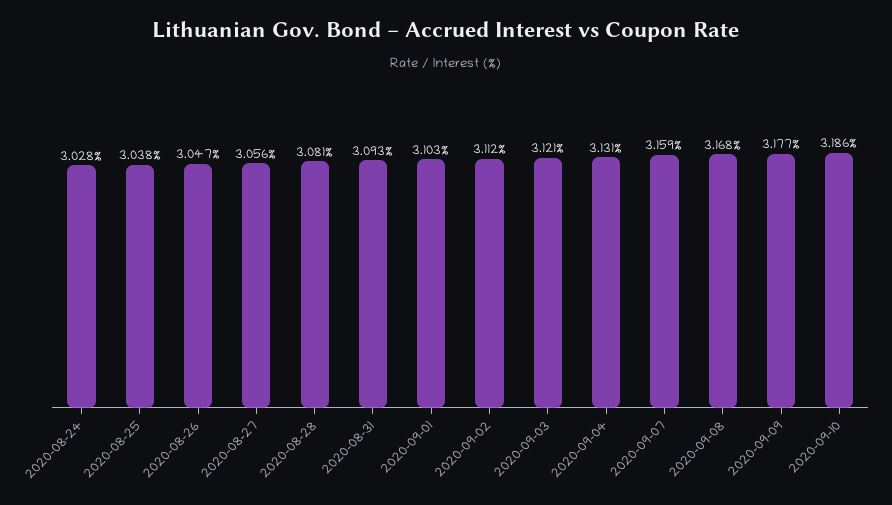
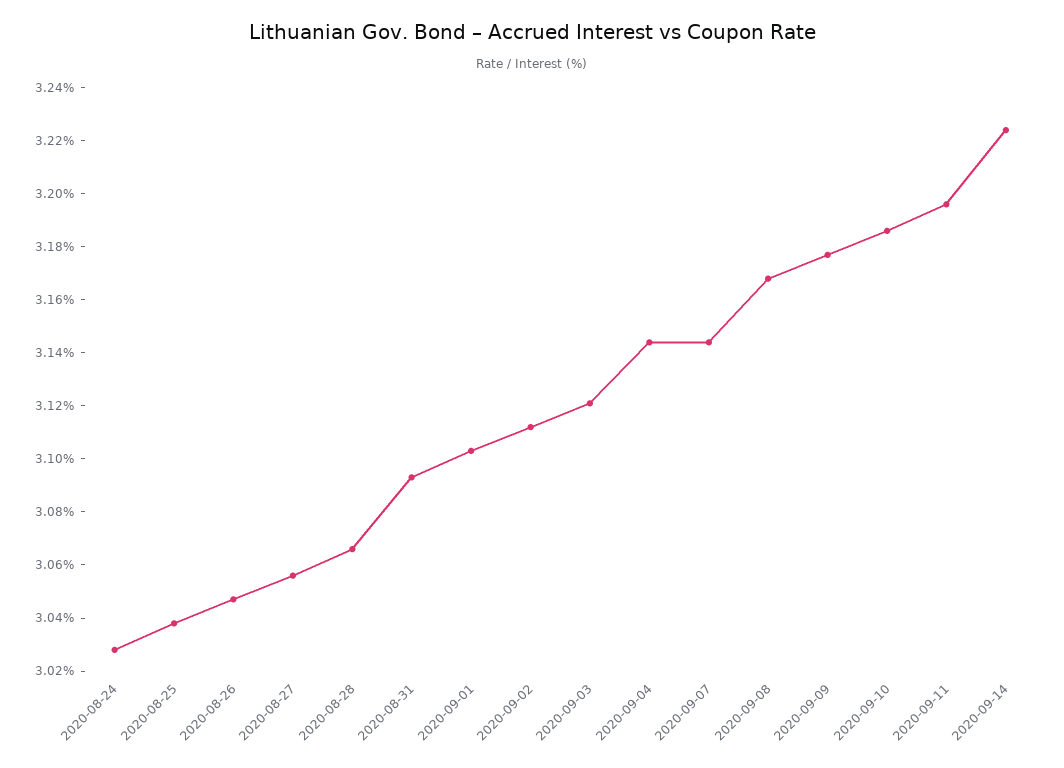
2020-08-28: 3.081 -> 3.065
2020-09-04: 3.131 -> 3.145
2020-09-07: 3.159 -> 3.145
2020-09-11: none -> 3.195
2020-09-14: none -> 3.225

